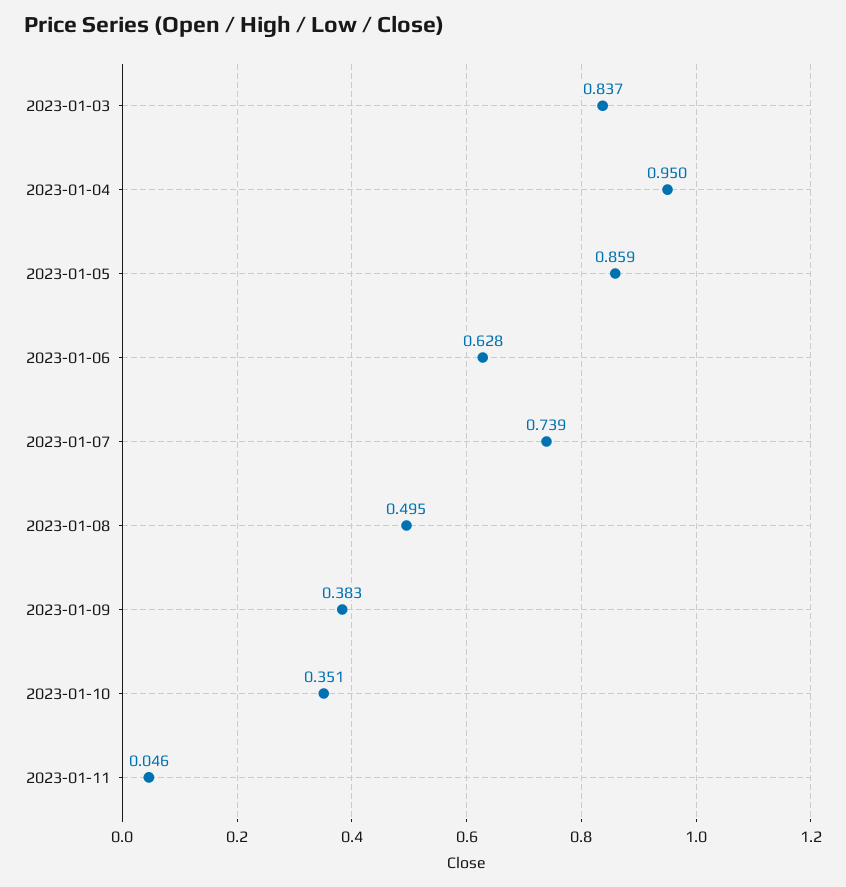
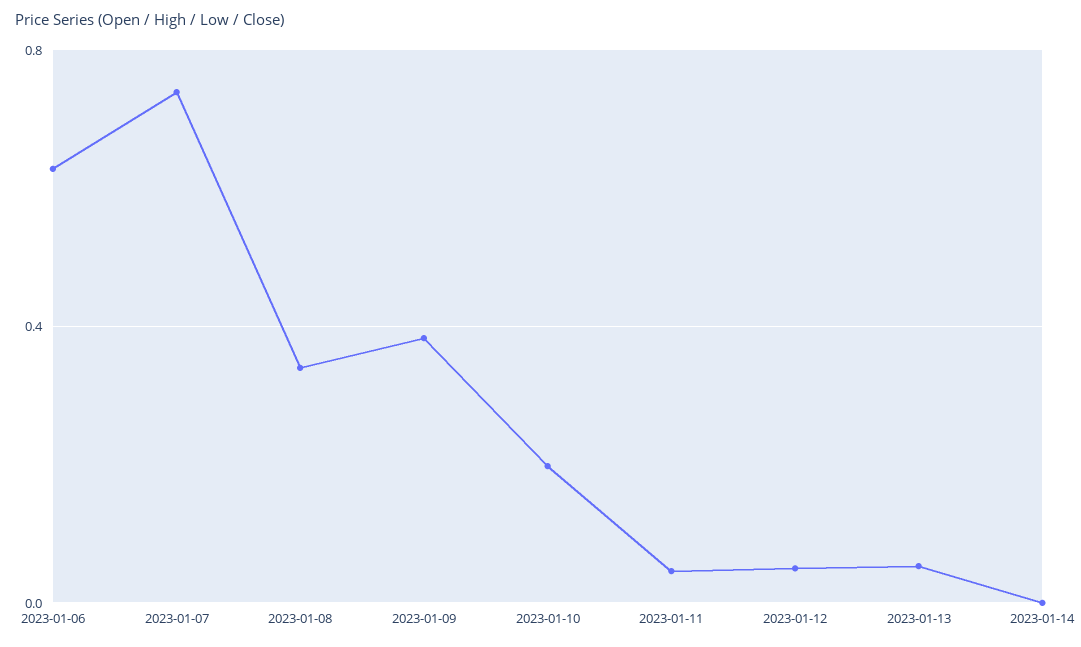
2023-01-03: 0.837 -> none
2023-01-04: 0.95 -> none
2023-01-05: 0.859 -> none
2023-01-08: 0.495 -> 0.35
2023-01-10: 0.351 -> 0.2
2023-01-12: none -> 0.05
2023-01-13: none -> 0.05
2023-01-14: none -> 0

